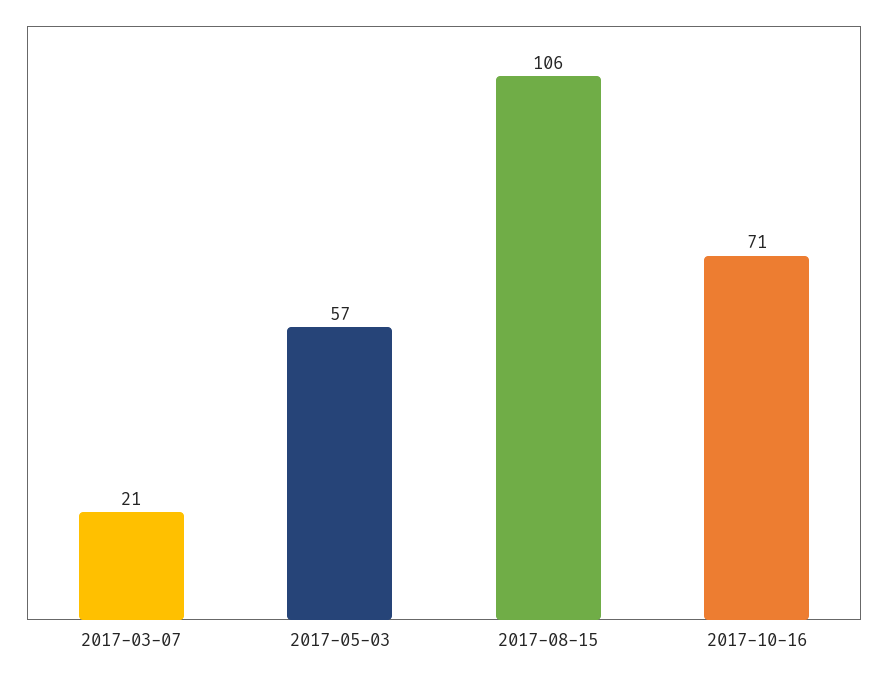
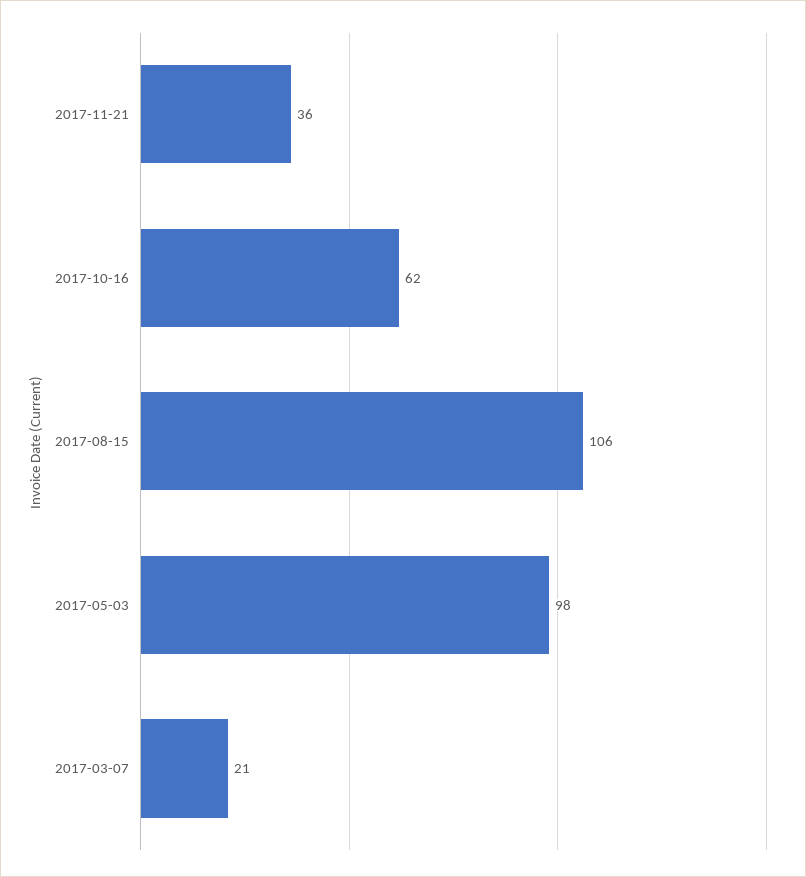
2017-05-03: 57 -> 98
2017-10-16: 71 -> 62
2017-11-21: none -> 36

